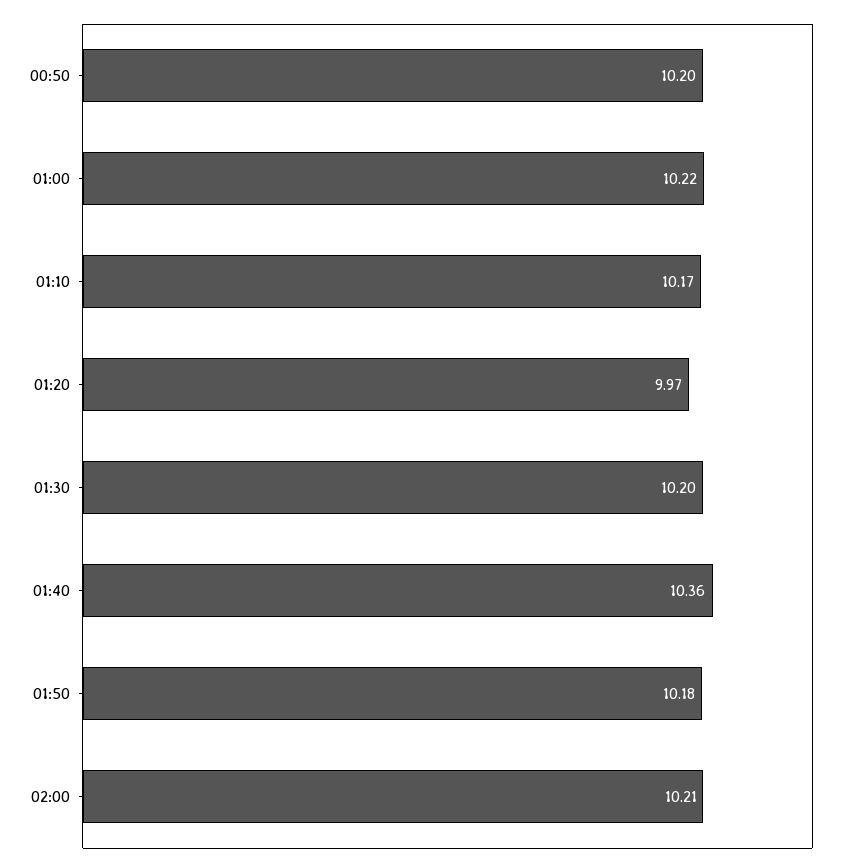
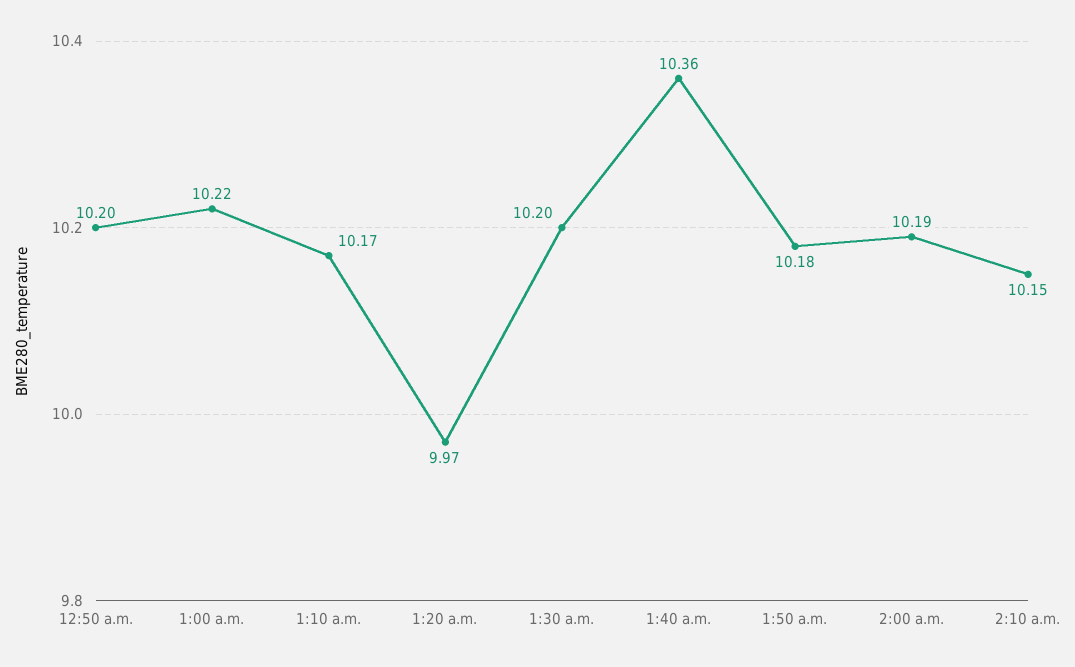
02:00: 10.21 -> 10.19
2:10 a.m.: none -> 10.15

